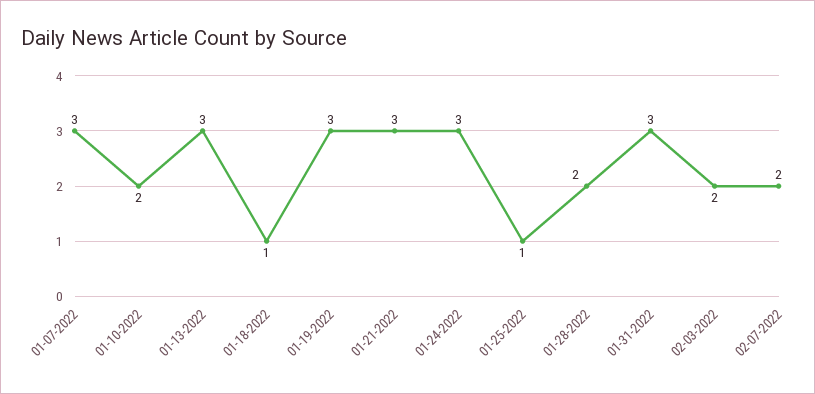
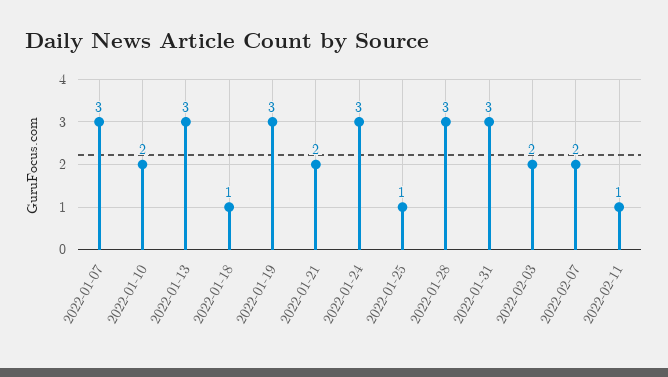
01-21-2022: 3 -> 2
01-28-2022: 2 -> 3
2022-02-11: none -> 1

